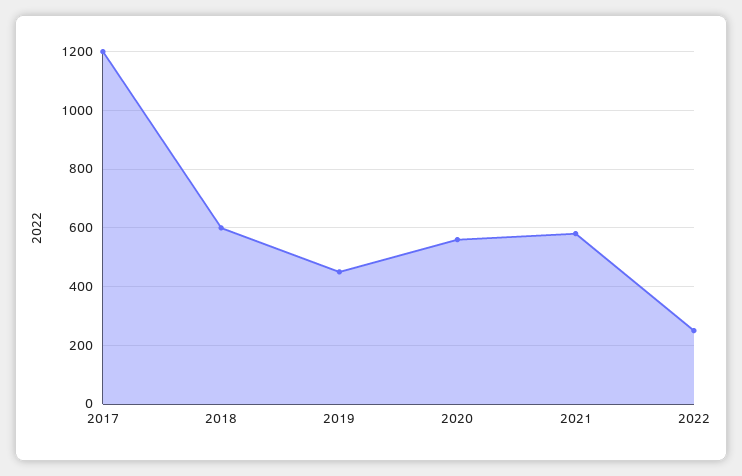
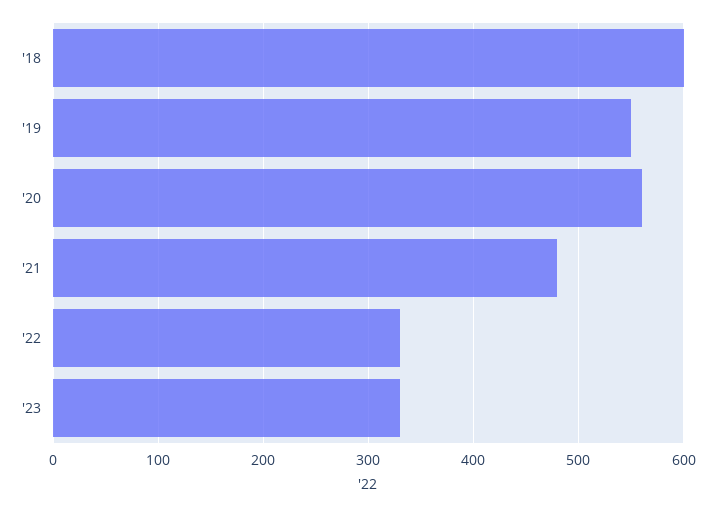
2017: 1200 -> none
2019: 450 -> 550
2021: 575 -> 480
2022: 250 -> 330
'23: none -> 330

